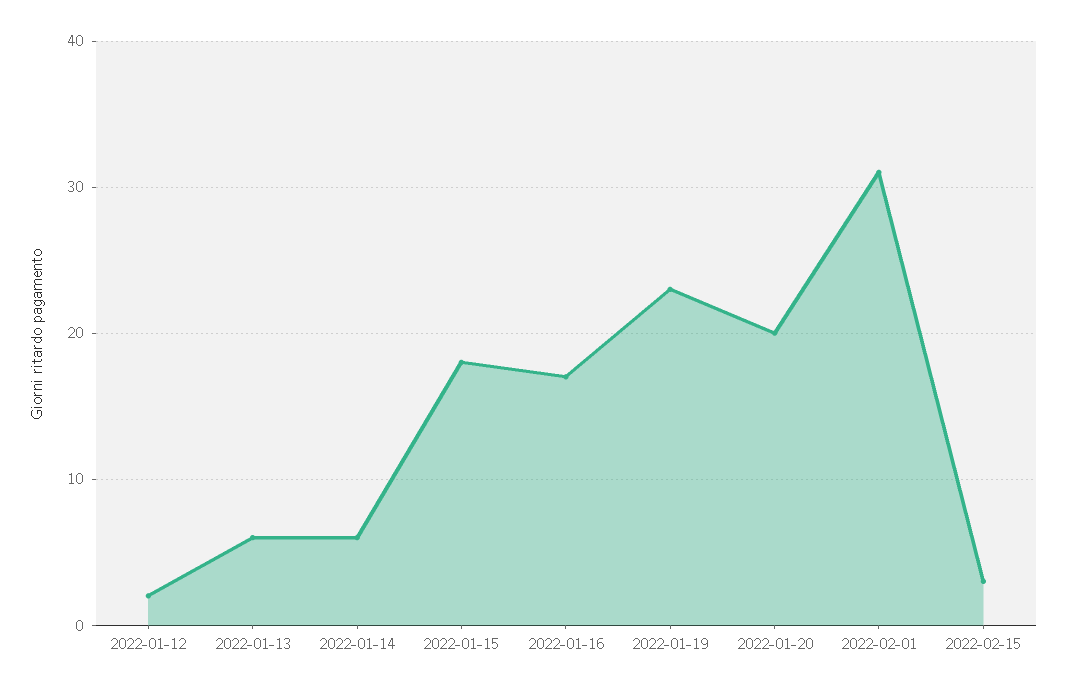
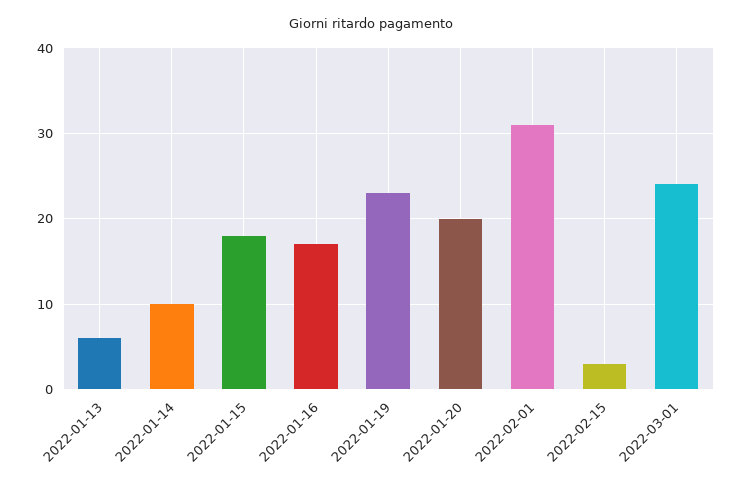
2022-01-12: 2 -> none
2022-01-14: 6 -> 10
2022-03-01: none -> 24

